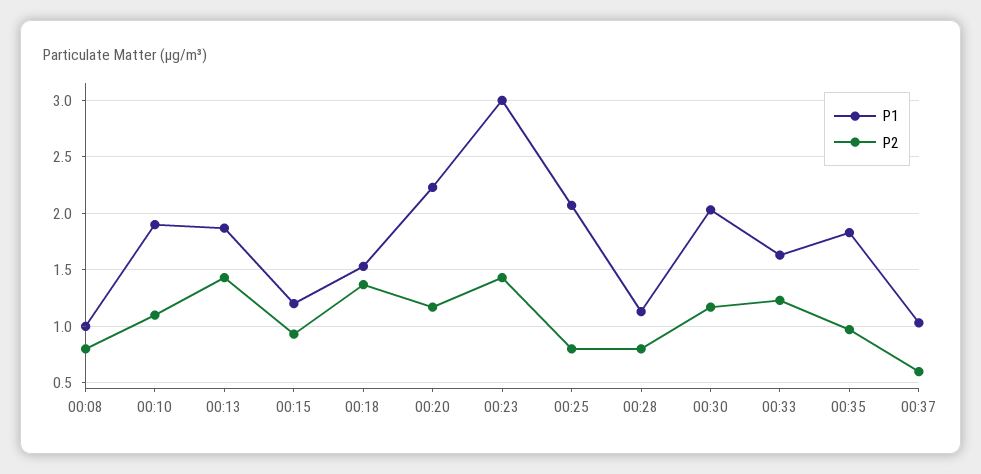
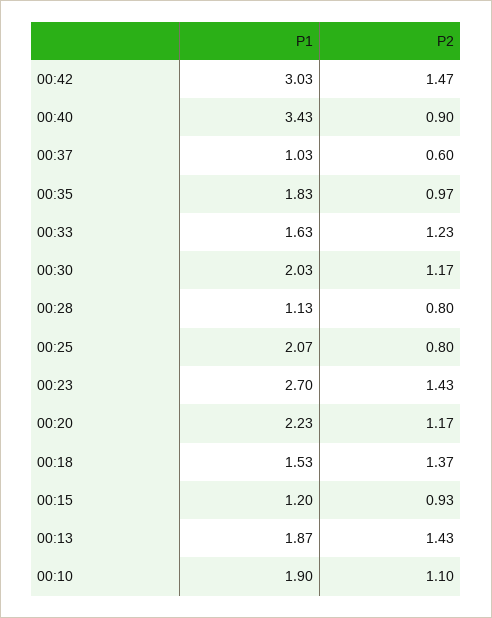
P1, 00:08: 1 -> none
P2, 00:08: 0.8 -> none
P1, 00:23: 3 -> 2.7
P1, 00:42: none -> 3.03
P2, 00:42: none -> 1.47
P1, 00:40: none -> 3.43
P2, 00:40: none -> 0.9

